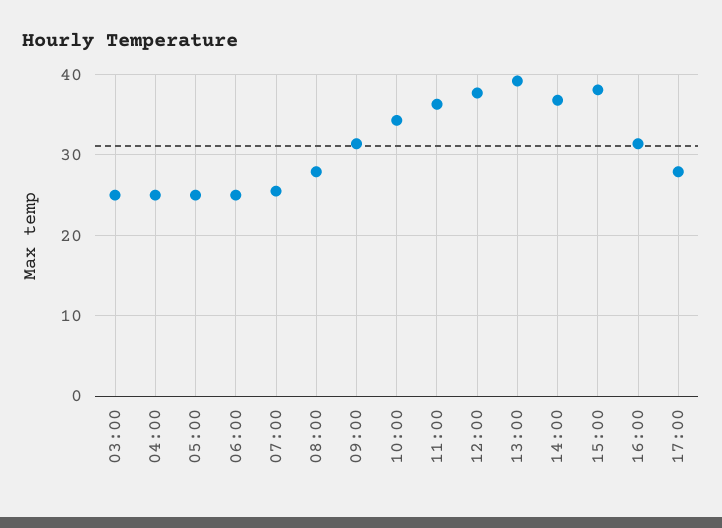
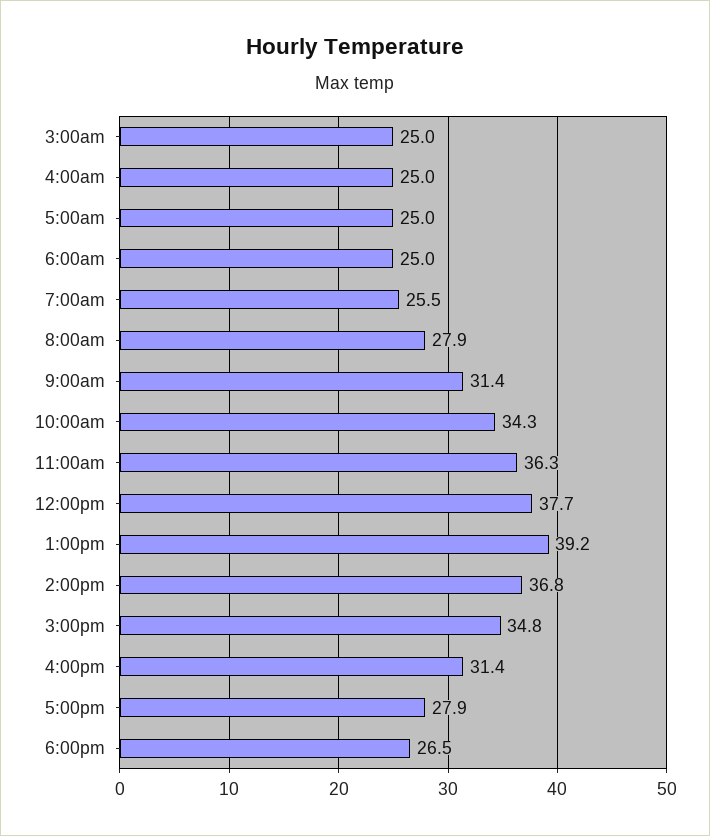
15:00: 38 -> 34.8
6:00pm: none -> 26.5

